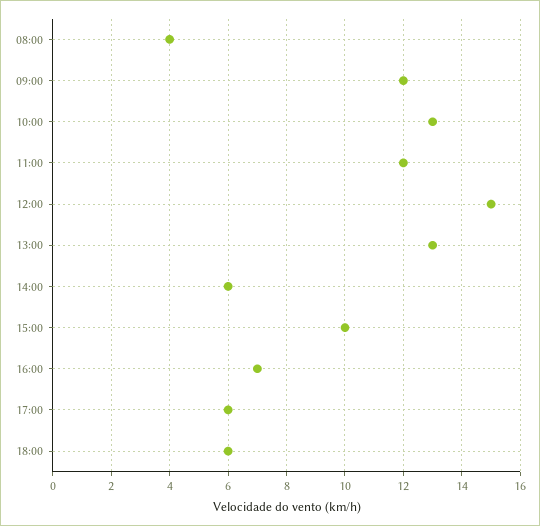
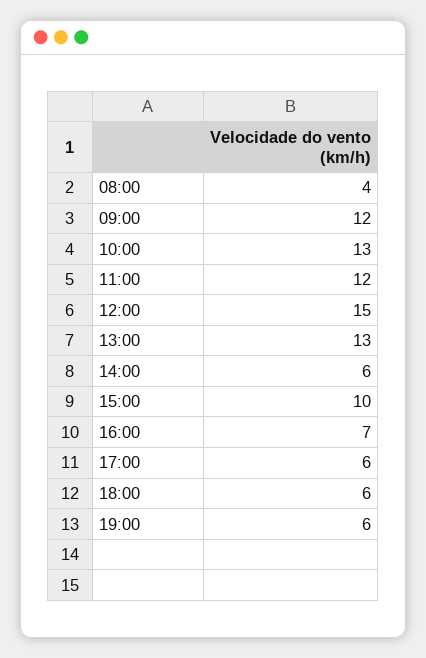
19:00: none -> 6

